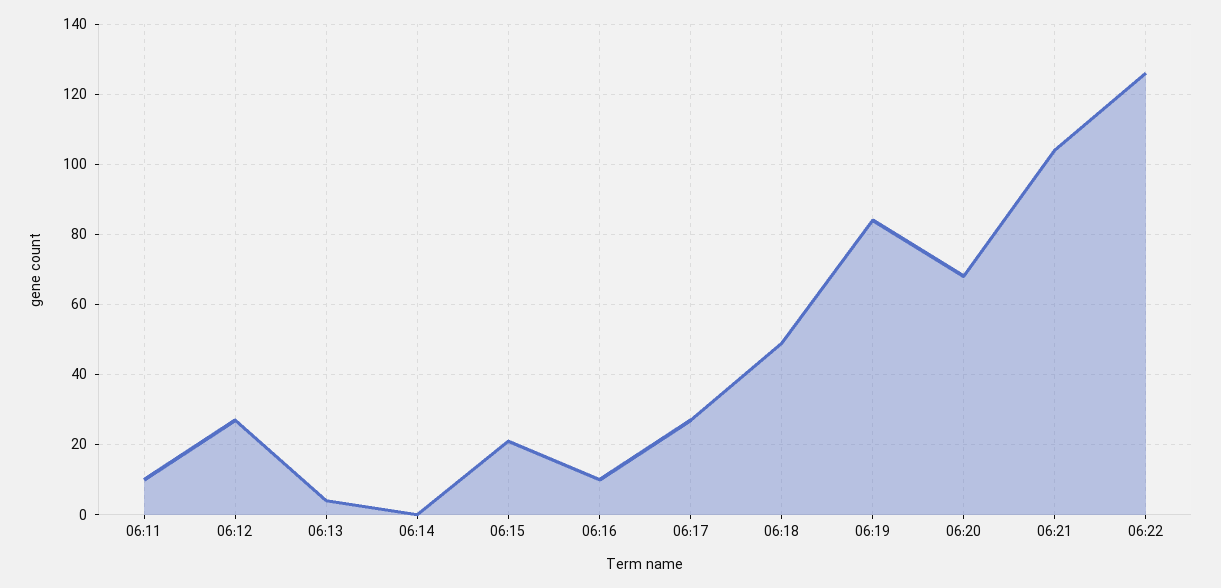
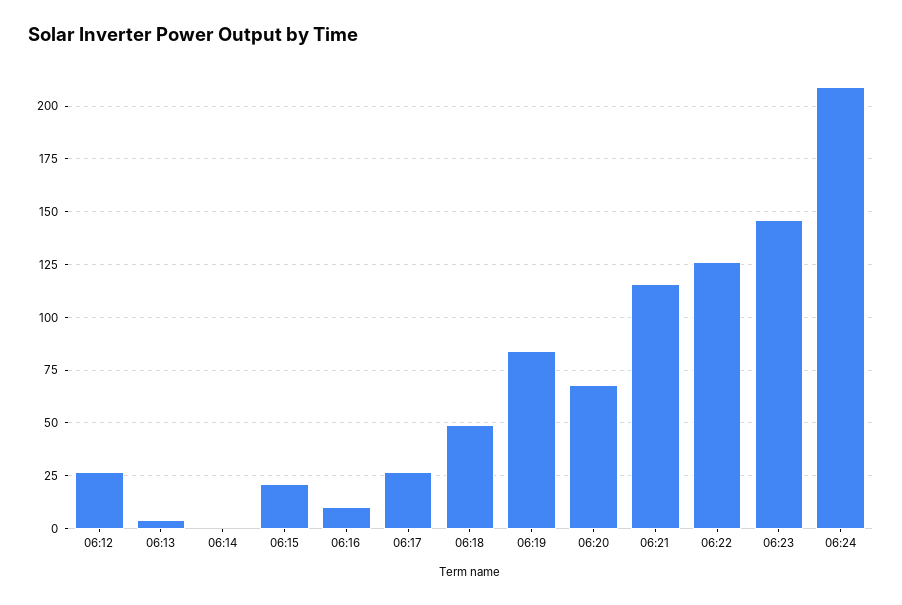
06:11: 10 -> none
06:21: 105 -> 115
06:23: none -> 145
06:24: none -> 210

